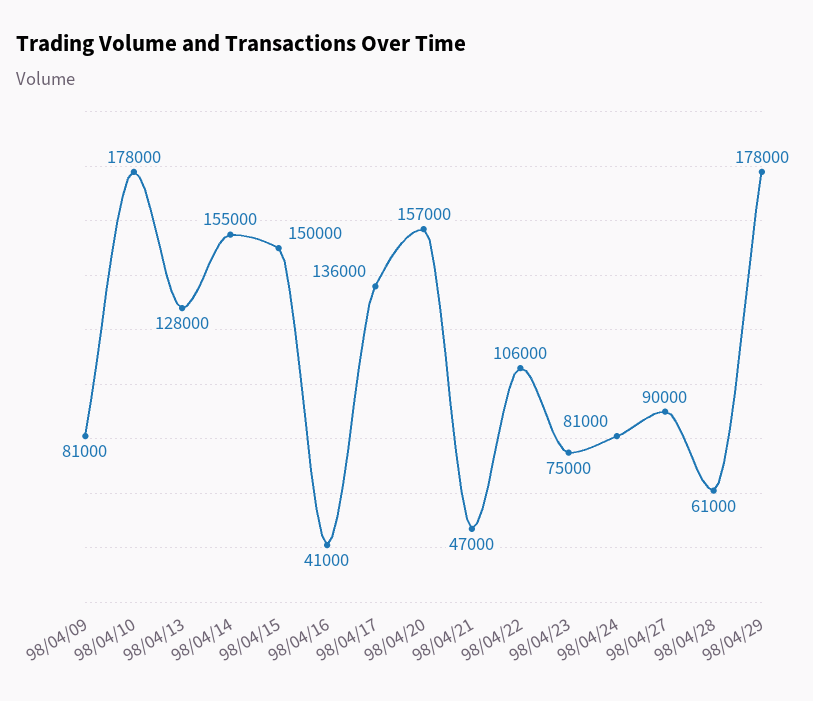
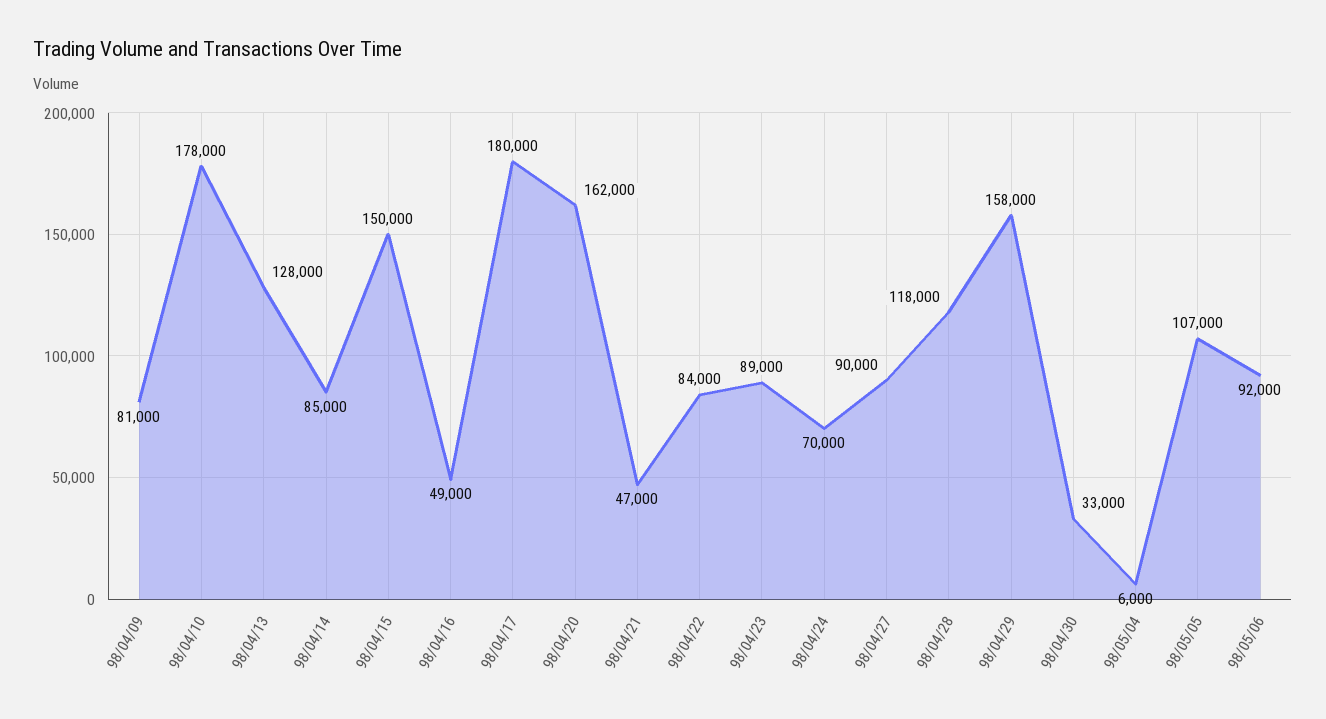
98/04/14: 155000 -> 85000
98/04/16: 41000 -> 49000
98/04/17: 136000 -> 180000
98/04/20: 157000 -> 162000
98/04/22: 106000 -> 84000
98/04/23: 75000 -> 89000
98/04/24: 81000 -> 70000
98/04/28: 61000 -> 118000
98/04/29: 178000 -> 158000
98/04/30: none -> 33000
98/05/04: none -> 6000
98/05/05: none -> 107000
98/05/06: none -> 92000

